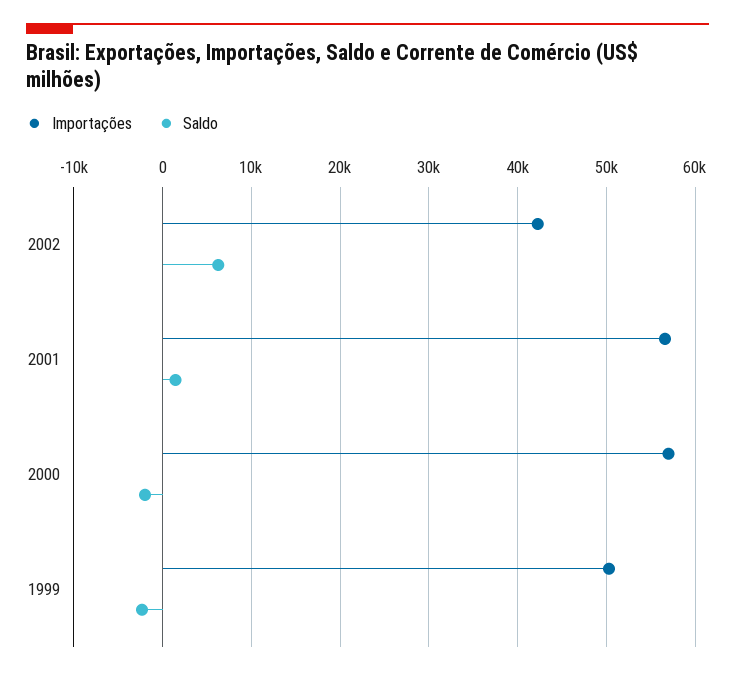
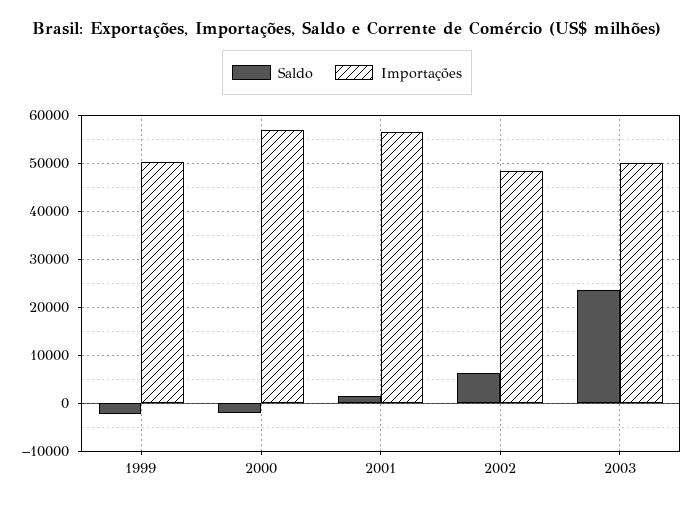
Importações, 2002: 42000 -> 48000
Saldo, 2003: none -> 24000
Importações, 2003: none -> 50000

